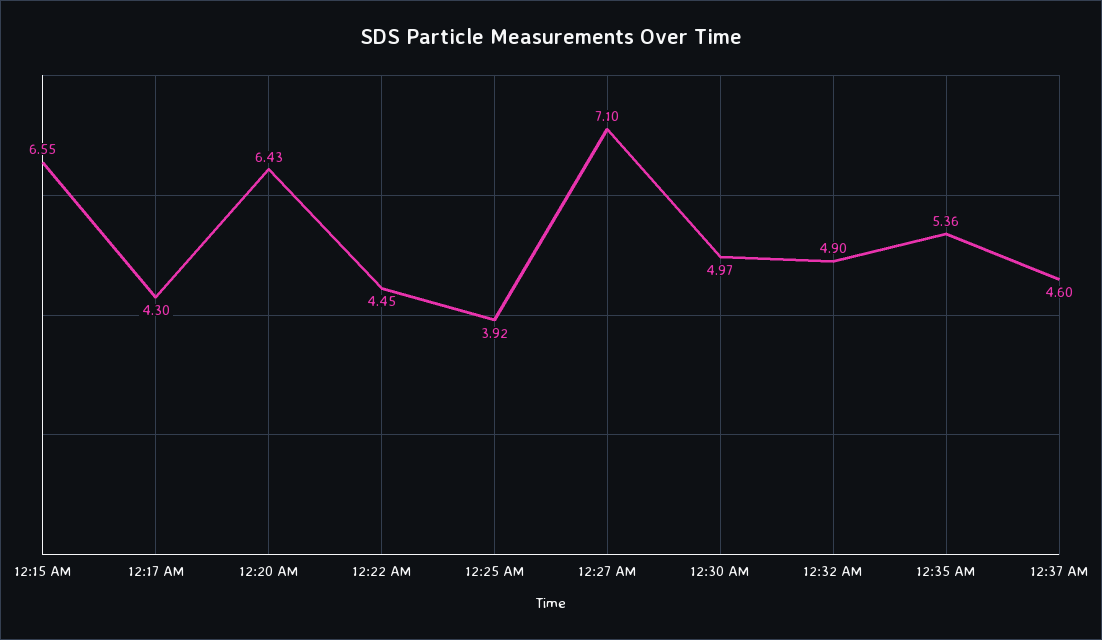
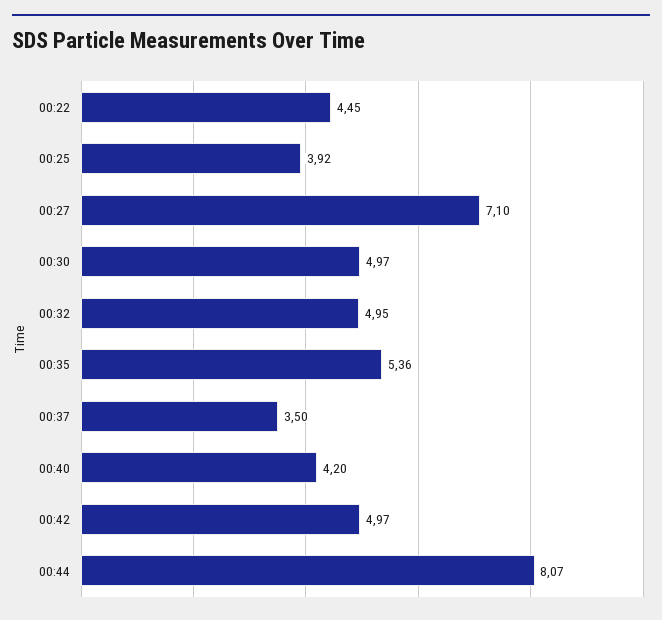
12:15 AM: 6.55 -> none
12:17 AM: 4.3 -> none
12:20 AM: 6.43 -> none
12:32 AM: 4.9 -> 4.95
12:37 AM: 4.6 -> 3.5
00:40: none -> 4.2
00:42: none -> 4.97
00:44: none -> 8.07

